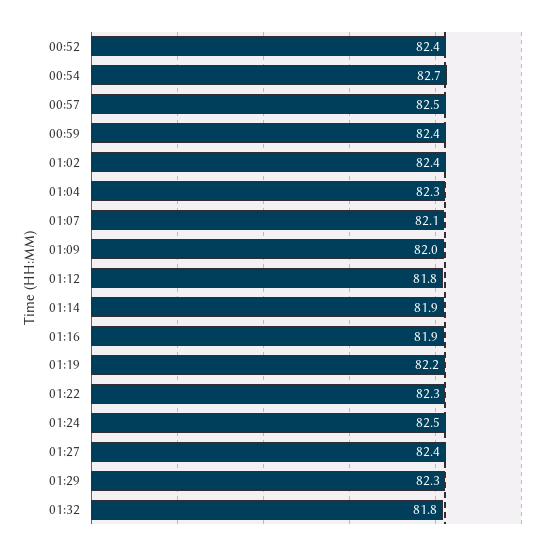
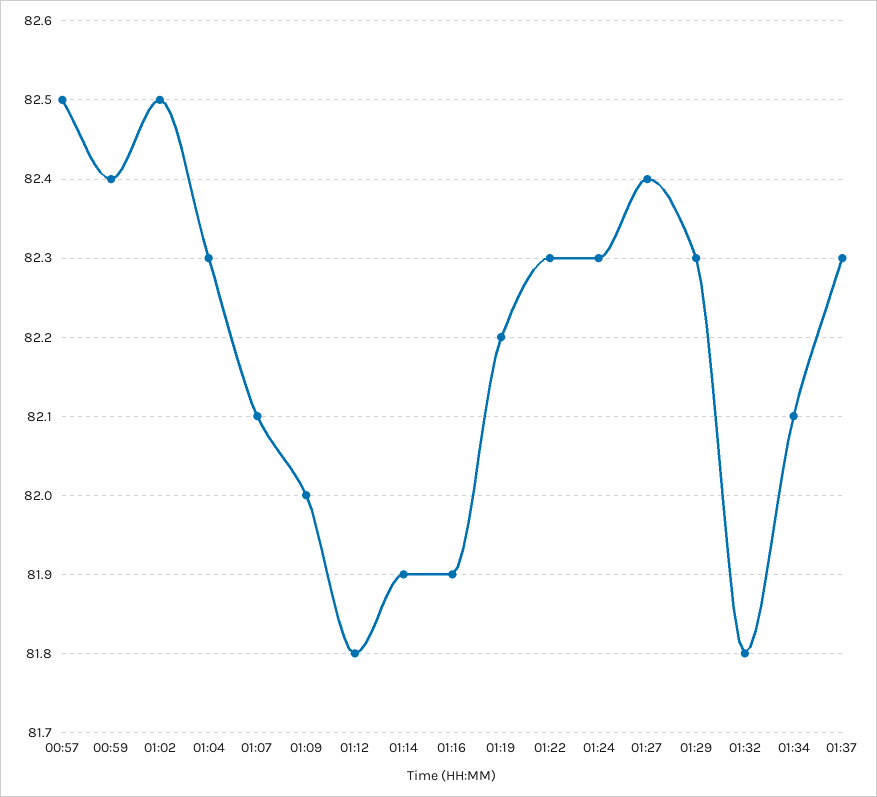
00:52: 82.4 -> none
00:54: 82.7 -> none
01:02: 82.4 -> 82.5
01:24: 82.5 -> 82.3
01:34: none -> 82.1
01:37: none -> 82.3

